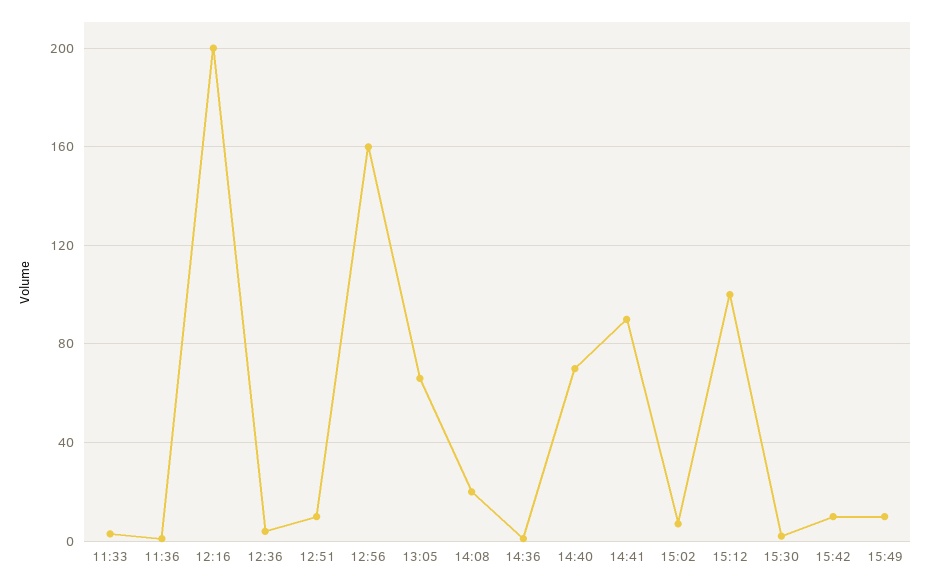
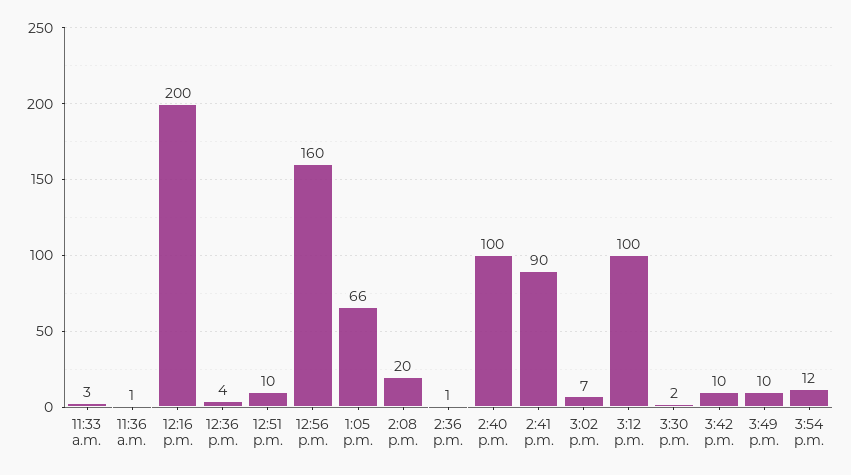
14:40: 70 -> 100
3:54 p.m.: none -> 12

